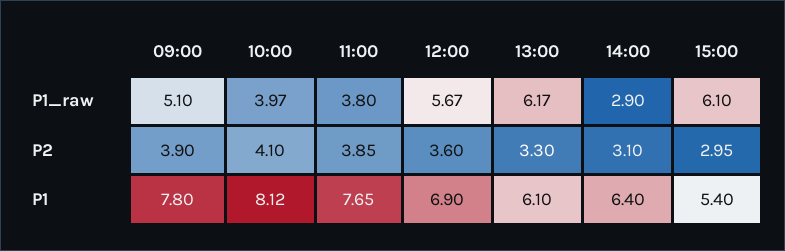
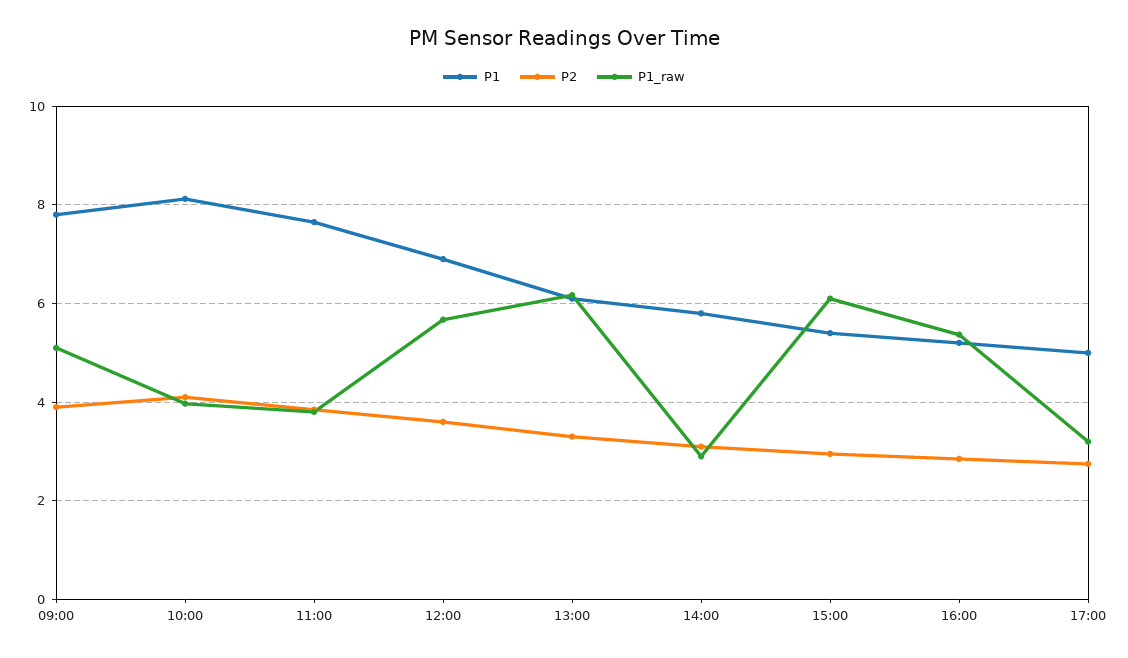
P1, 14:00: 6.4 -> 5.8
P1, 16:00: none -> 5.2
P2, 16:00: none -> 2.8
P1_raw, 16:00: none -> 5.4
P1, 17:00: none -> 5
P2, 17:00: none -> 2.8
P1_raw, 17:00: none -> 3.2

